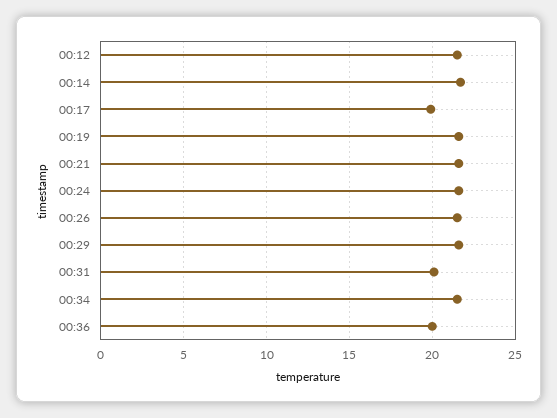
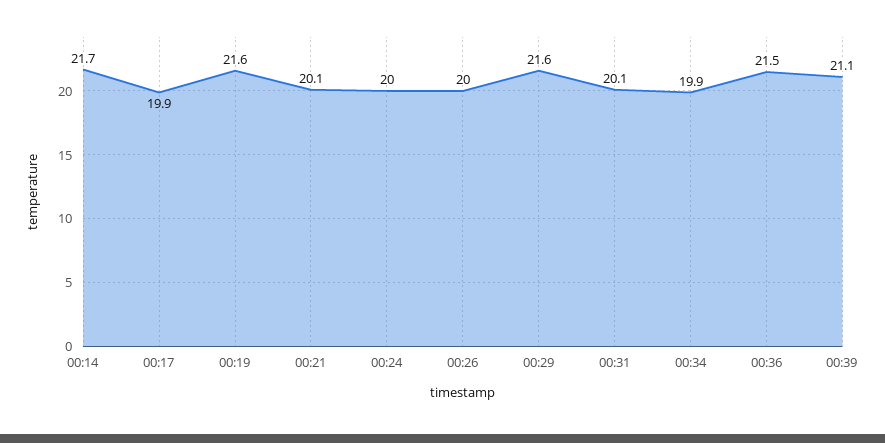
00:12: 21.5 -> none
00:21: 21.5 -> 20.1
00:24: 21.5 -> 20
00:26: 21.5 -> 20
00:34: 21.5 -> 19.9
00:36: 20 -> 21.5
00:39: none -> 21.1

